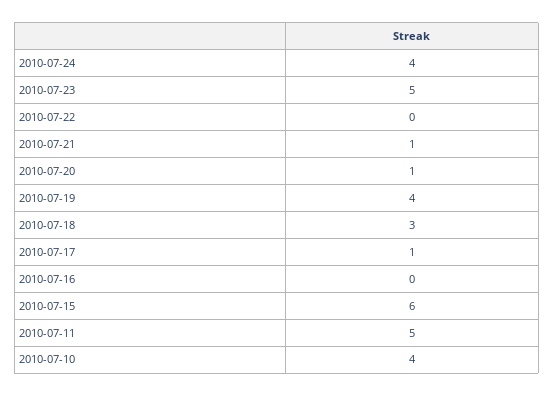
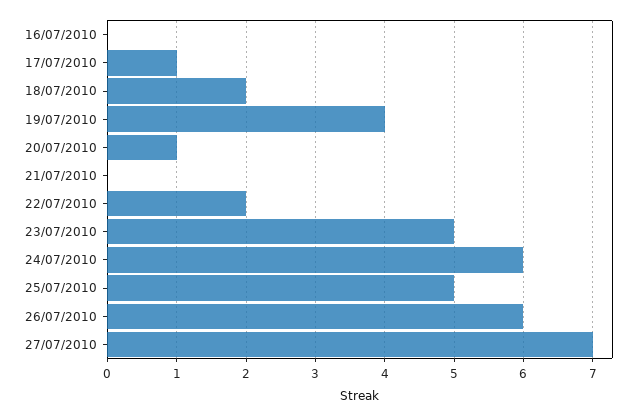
2010-07-24: 4 -> 6
2010-07-22: 0 -> 2
2010-07-21: 1 -> 0
2010-07-18: 3 -> 2
2010-07-15: 6 -> none
2010-07-11: 5 -> none
2010-07-10: 4 -> none
25/07/2010: none -> 5
26/07/2010: none -> 6
27/07/2010: none -> 7

